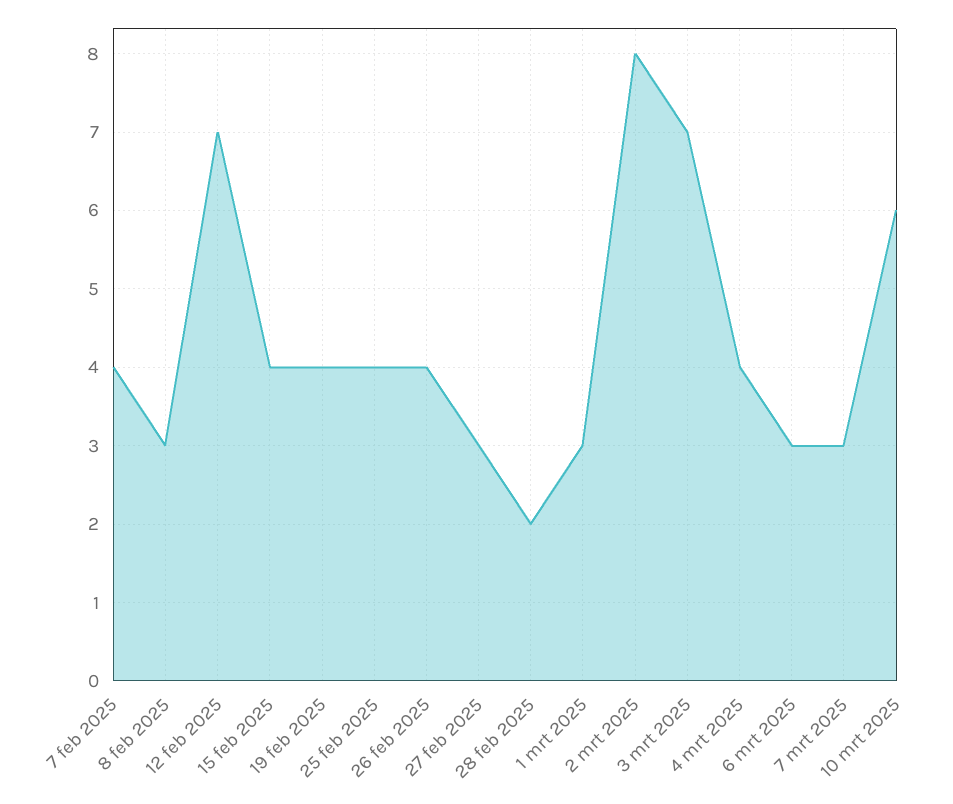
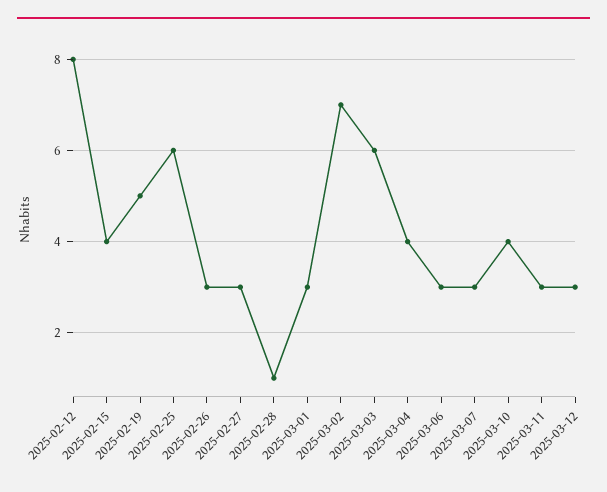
7 feb 2025: 4 -> none
8 feb 2025: 3 -> none
12 feb 2025: 7 -> 8
19 feb 2025: 4 -> 5
25 feb 2025: 4 -> 6
26 feb 2025: 4 -> 3
28 feb 2025: 2 -> 1
2 mrt 2025: 8 -> 7
3 mrt 2025: 7 -> 6
10 mrt 2025: 6 -> 4
2025-03-11: none -> 3
2025-03-12: none -> 3

